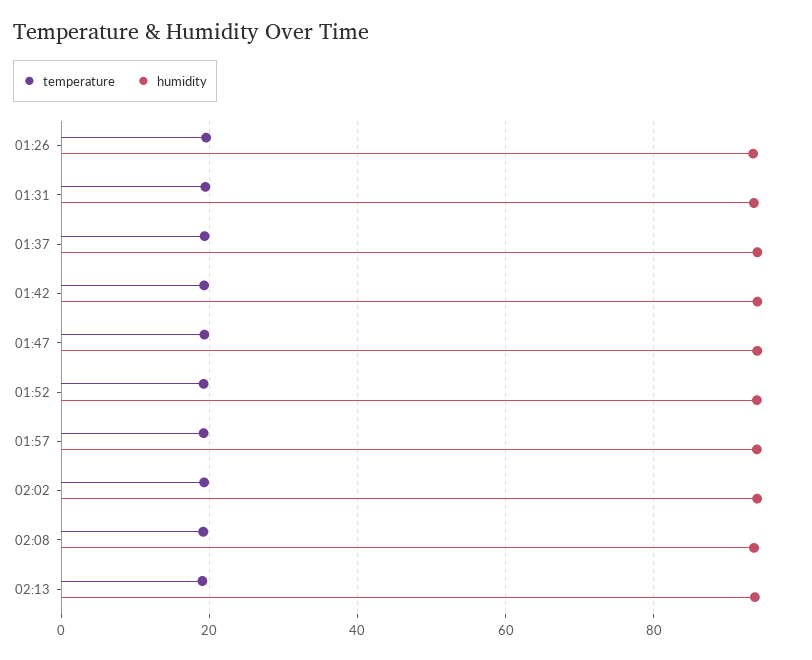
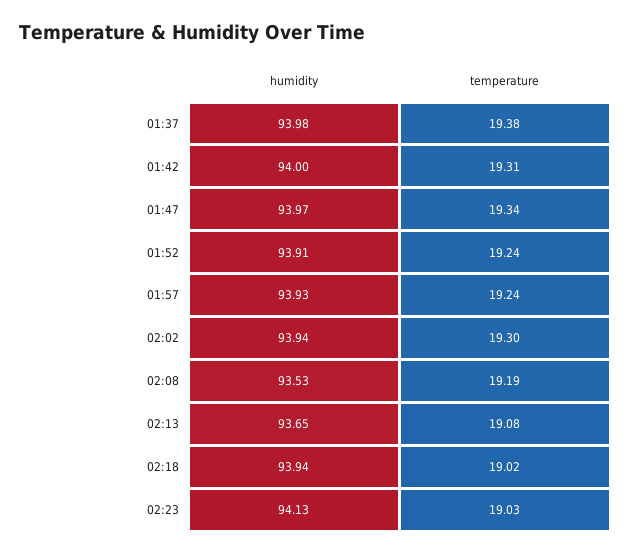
temperature, 01:26: 20 -> none
humidity, 01:26: 94 -> none
temperature, 01:31: 20 -> none
humidity, 01:31: 94 -> none
humidity, 02:18: none -> 93.94
temperature, 02:18: none -> 19.02
humidity, 02:23: none -> 94.13
temperature, 02:23: none -> 19.03

